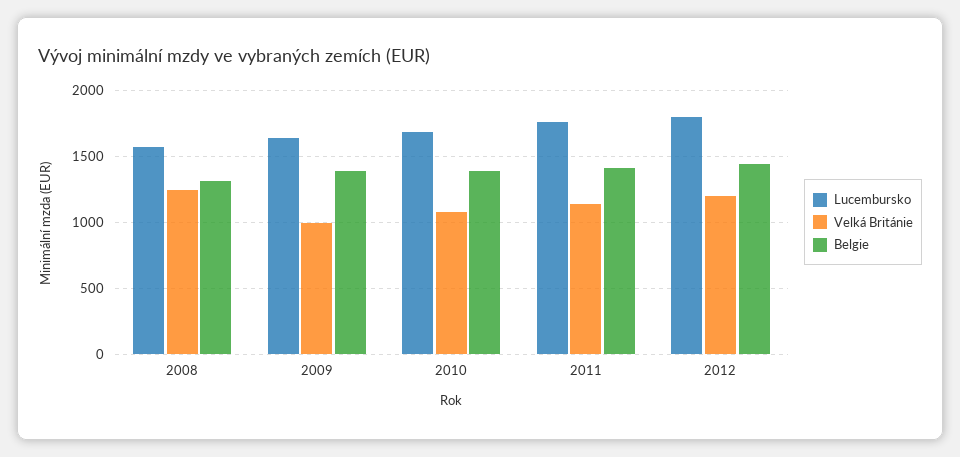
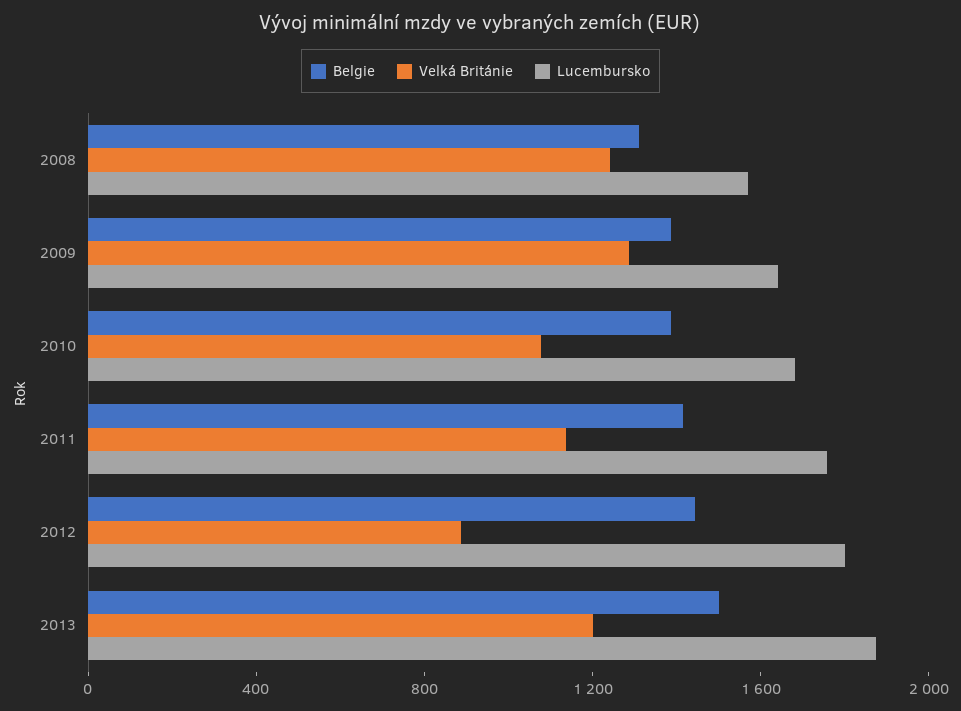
Velká Británie, 2009: 1000 -> 1300
Velká Británie, 2012: 1200 -> 900
Belgie, 2013: none -> 1500
Velká Británie, 2013: none -> 1200
Lucembursko, 2013: none -> 1900

